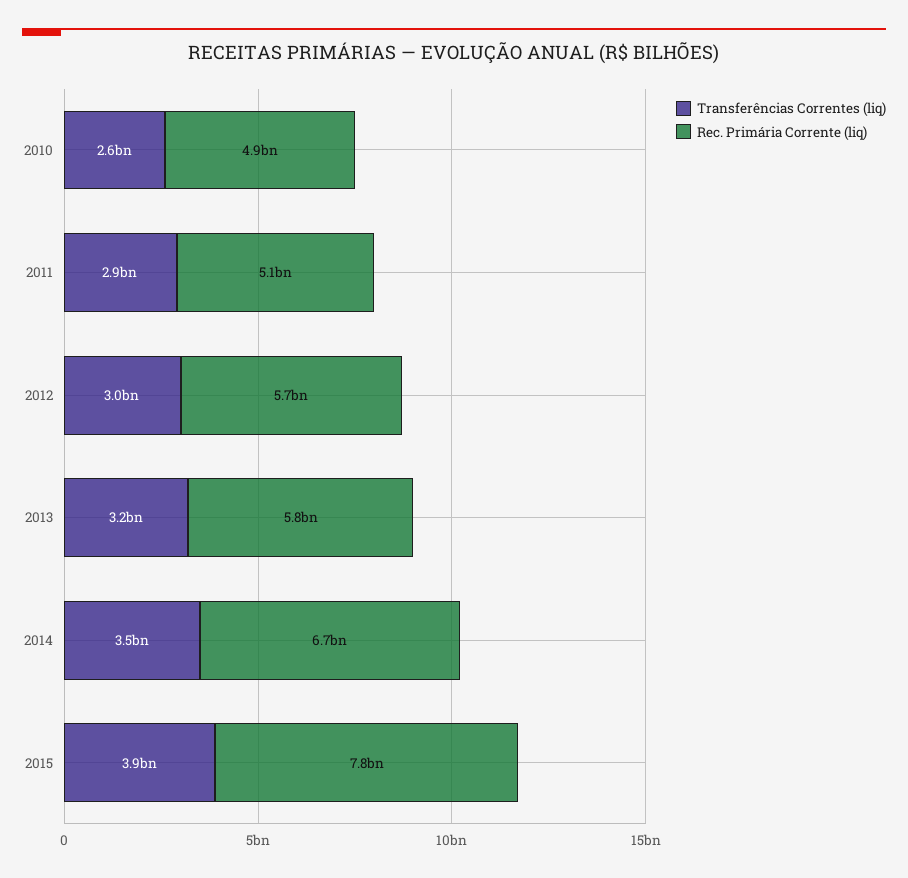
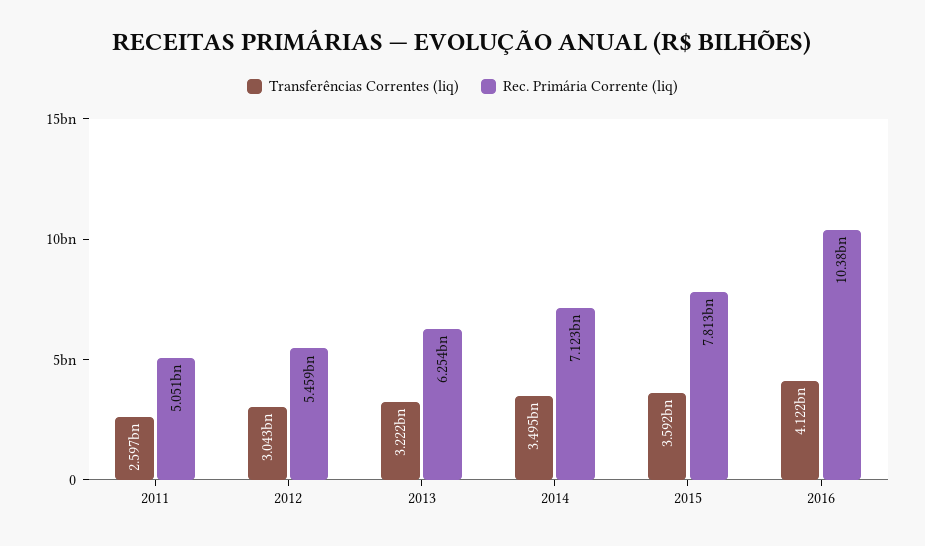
Transferências Correntes (liq), 2010: 2600000000 -> none
Rec. Primária Corrente (liq), 2010: 4900000000 -> none
Transferências Correntes (liq), 2011: 2900000000 -> 2597000000
Rec. Primária Corrente (liq), 2012: 5700000000 -> 5459000000
Rec. Primária Corrente (liq), 2013: 5800000000 -> 6254000000
Rec. Primária Corrente (liq), 2014: 6700000000 -> 7123000000
Transferências Correntes (liq), 2015: 3900000000 -> 3592000000
Transferências Correntes (liq), 2016: none -> 4122000000
Rec. Primária Corrente (liq), 2016: none -> 10380000000

